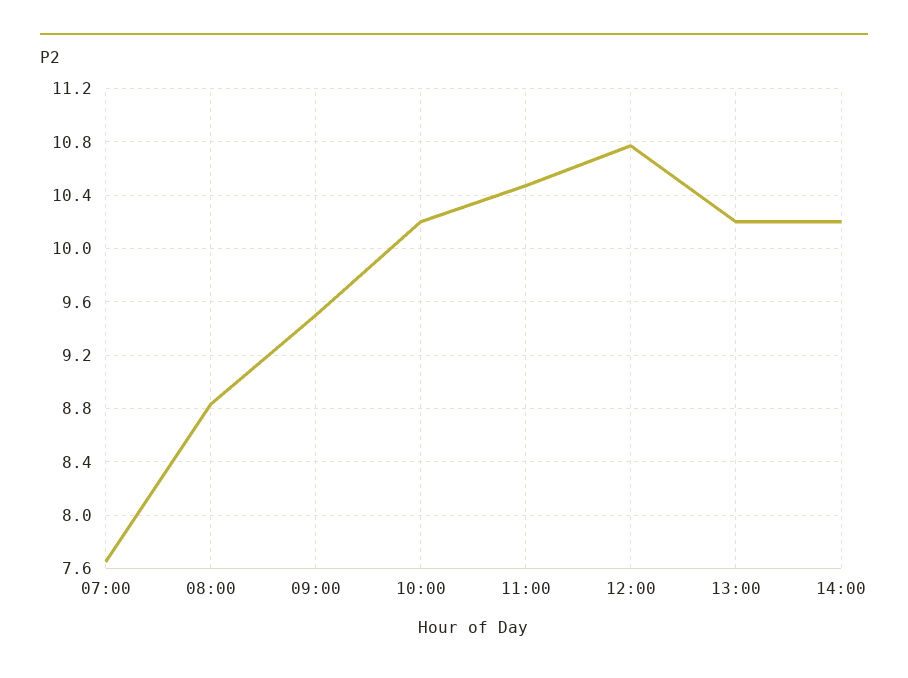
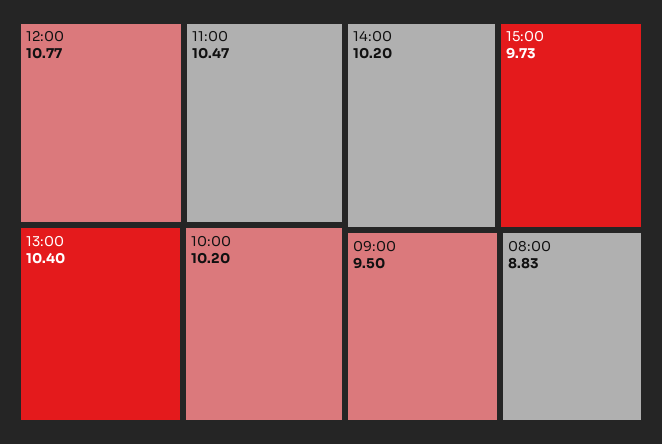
07:00: 7.65 -> none
13:00: 10.2 -> 10.4
15:00: none -> 9.73

